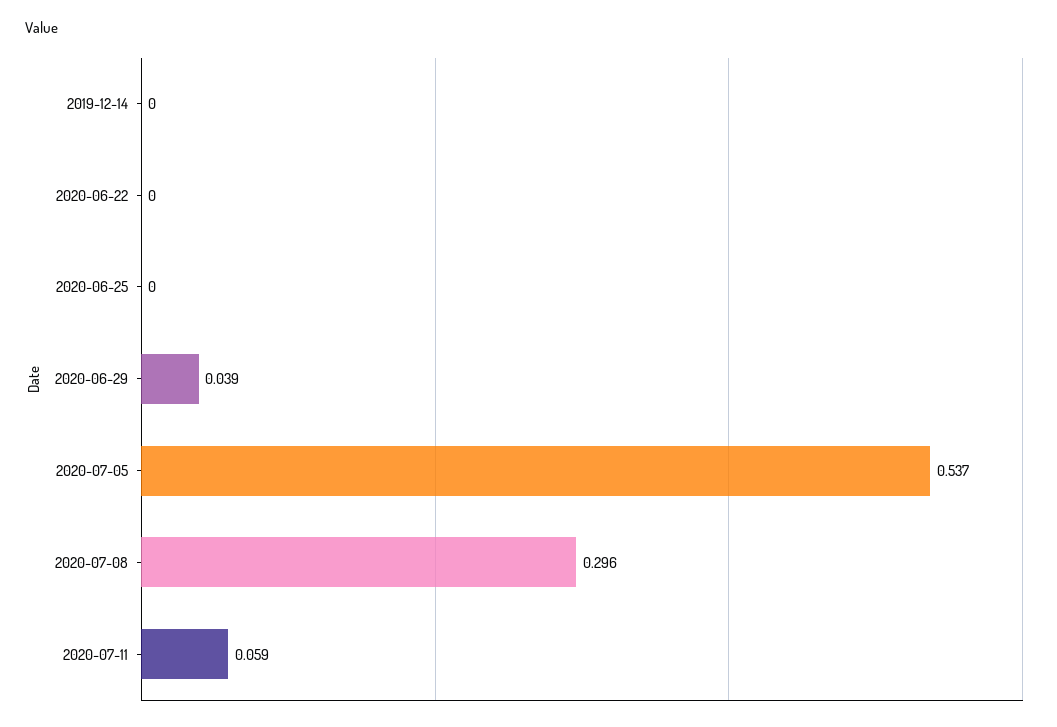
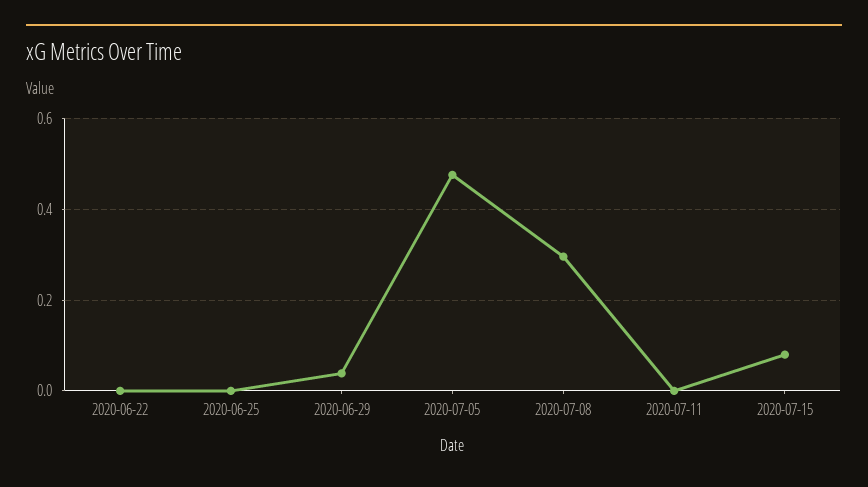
2019-12-14: 0 -> none
2020-07-05: 0.537 -> 0.48
2020-07-11: 0.059 -> 0
2020-07-15: none -> 0.08

